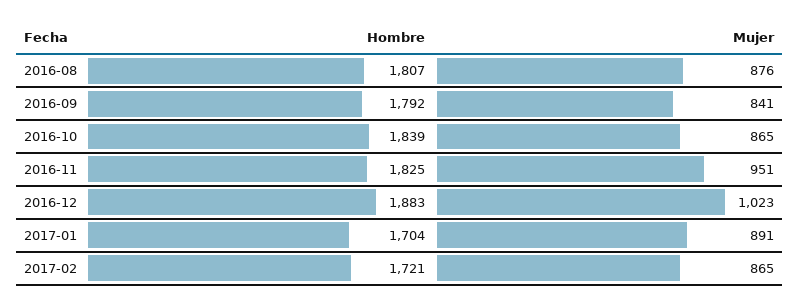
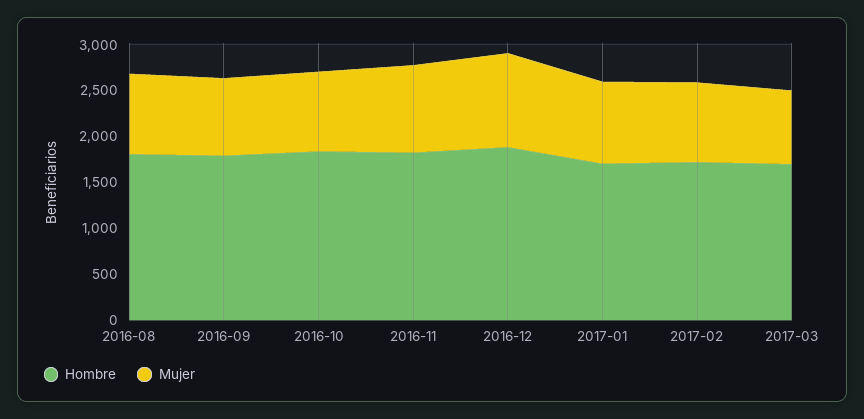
Hombre, 2017-03: none -> 1700
Mujer, 2017-03: none -> 800

